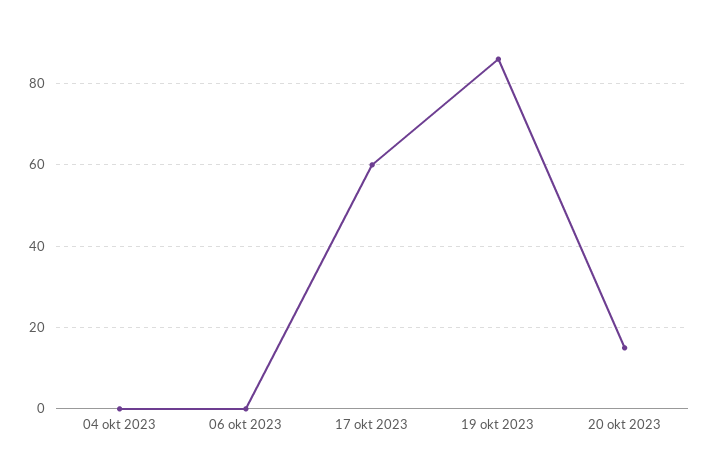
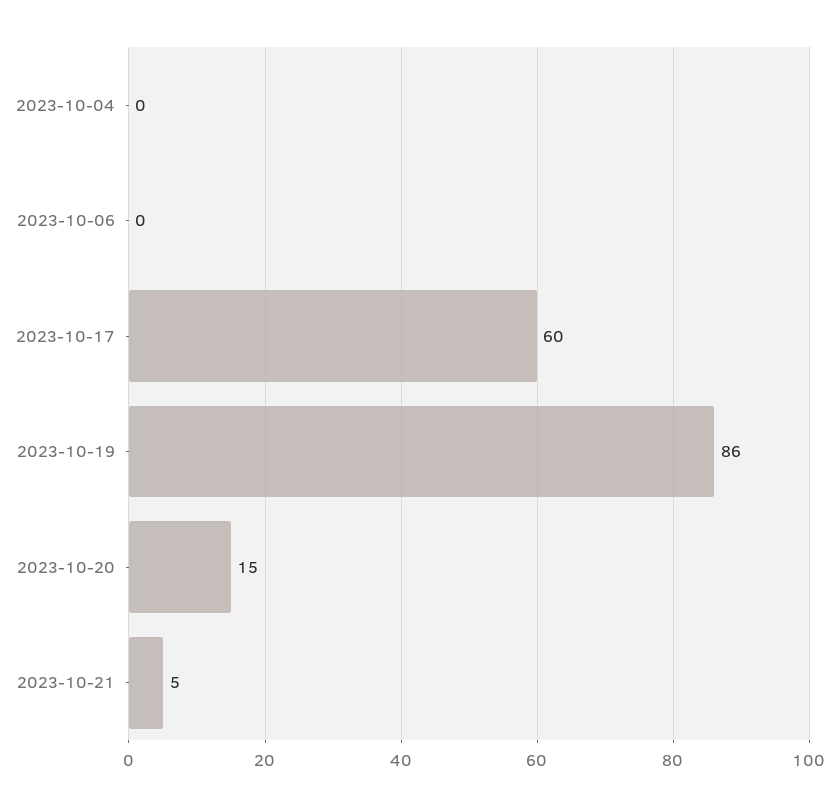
2023-10-21: none -> 5

